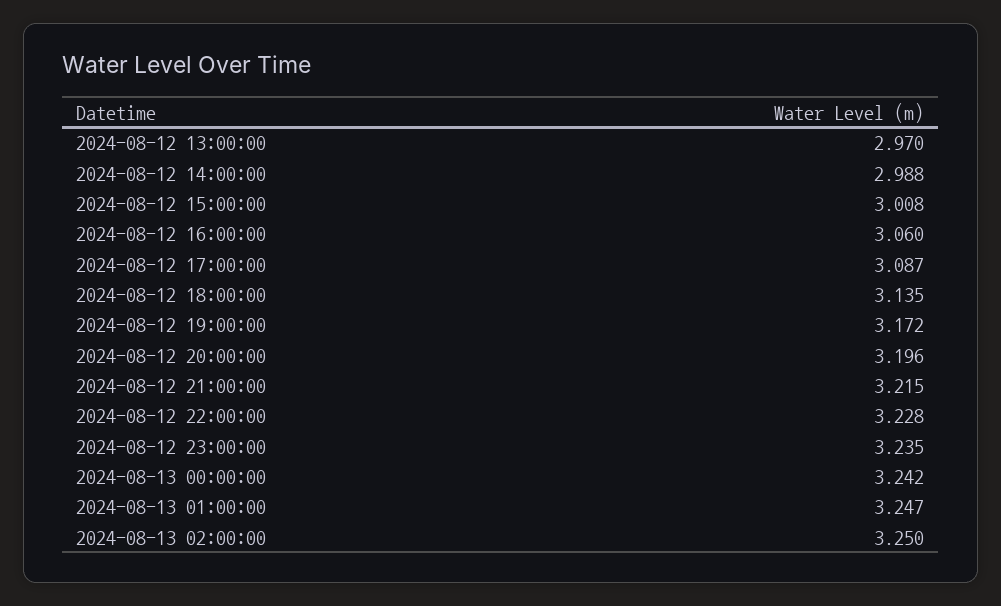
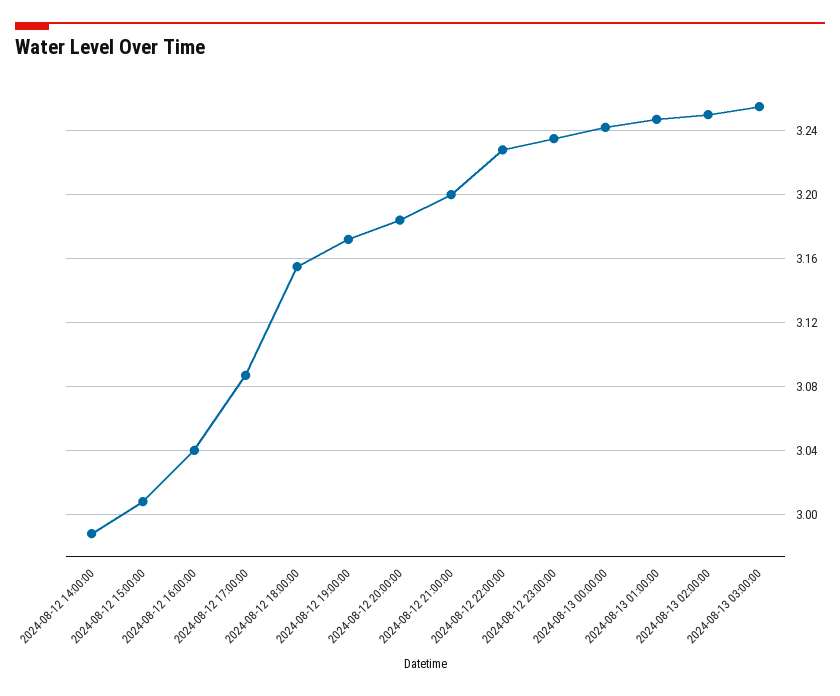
2024-08-12 13:00:00: 2.97 -> none
2024-08-12 16:00:00: 3.06 -> 3.04
2024-08-12 18:00:00: 3.135 -> 3.155
2024-08-12 20:00:00: 3.196 -> 3.185
2024-08-12 21:00:00: 3.215 -> 3.2
2024-08-13 03:00:00: none -> 3.255

